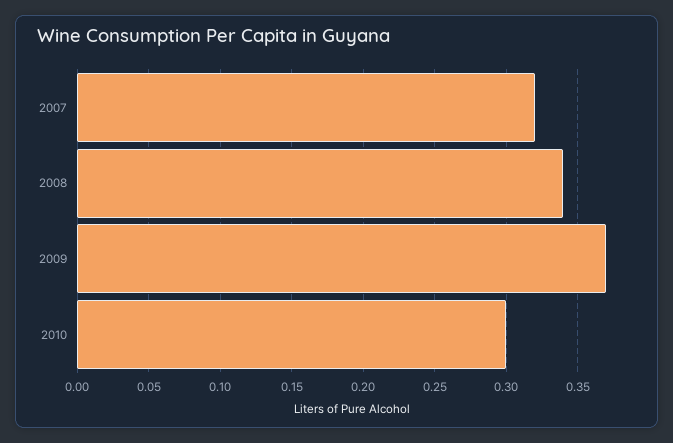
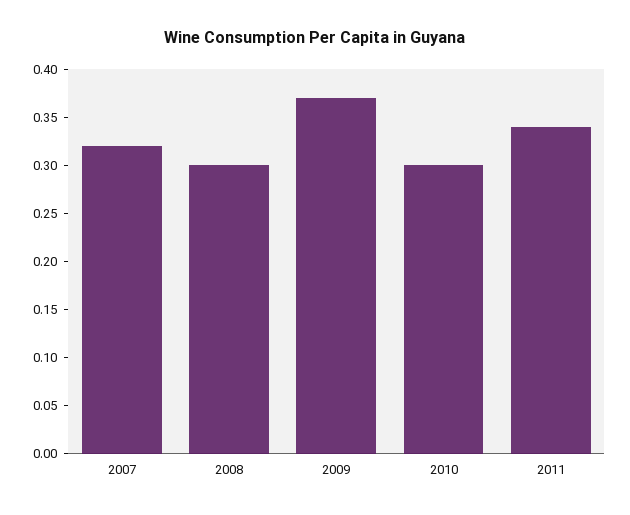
2008: 0.34 -> 0.3
2011: none -> 0.34

